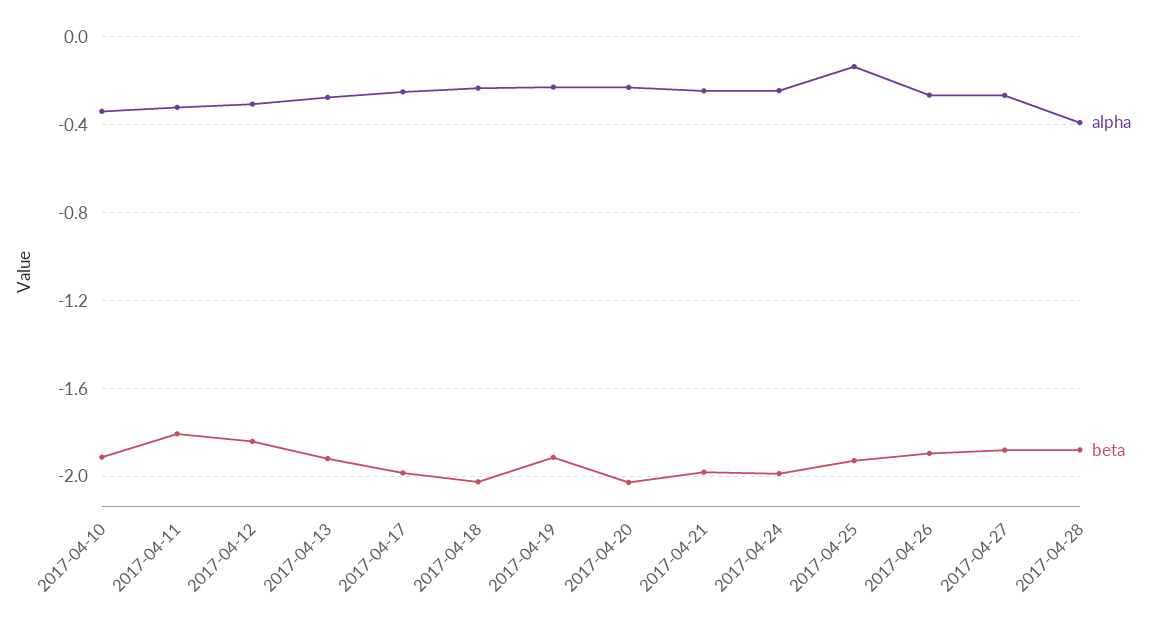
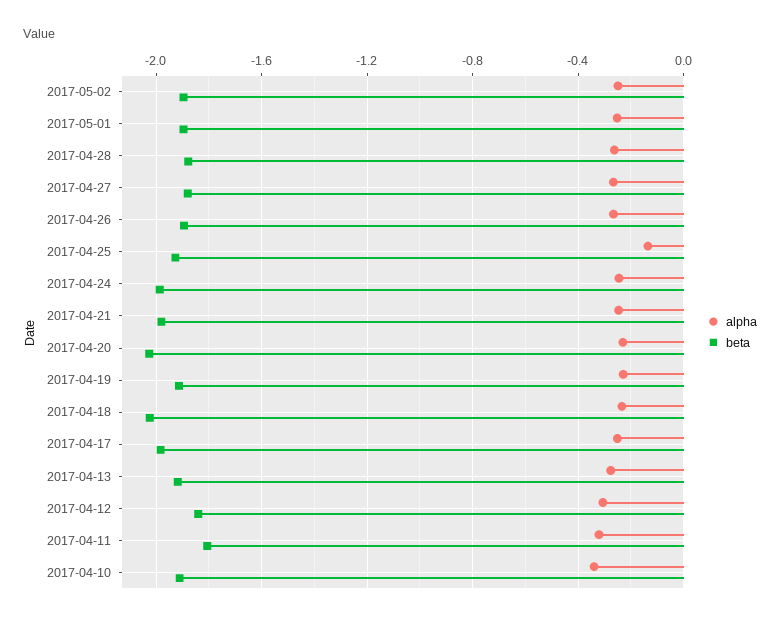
alpha, 2017-04-28: -0.4 -> -0.25
alpha, 2017-05-02: none -> -0.25
beta, 2017-05-02: none -> -1.9
alpha, 2017-05-01: none -> -0.25
beta, 2017-05-01: none -> -1.9

